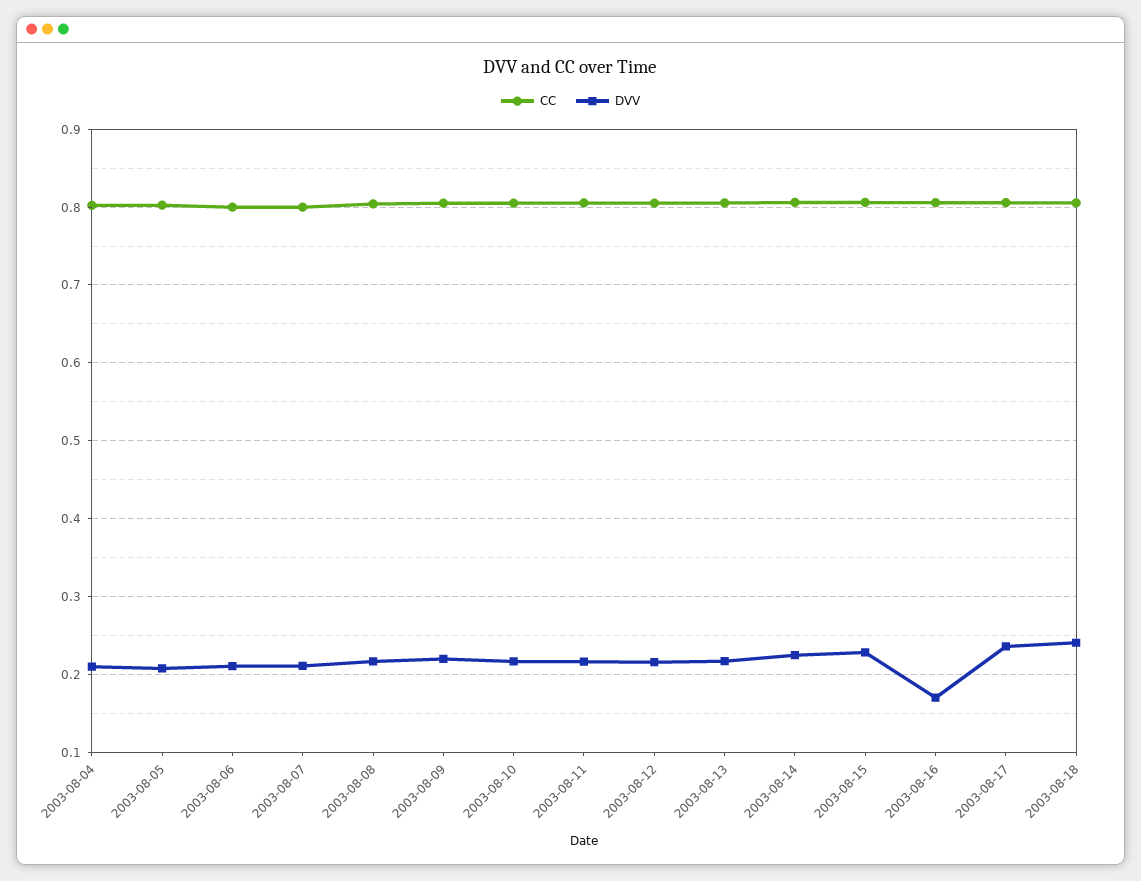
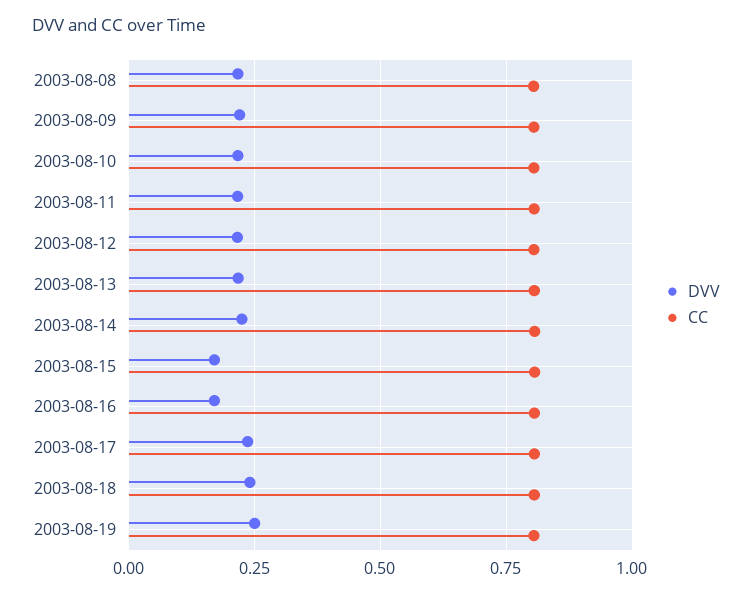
CC, 2003-08-04: 0.8 -> none
DVV, 2003-08-04: 0.21 -> none
CC, 2003-08-05: 0.8 -> none
DVV, 2003-08-05: 0.21 -> none
CC, 2003-08-06: 0.8 -> none
DVV, 2003-08-06: 0.21 -> none
CC, 2003-08-07: 0.8 -> none
DVV, 2003-08-07: 0.21 -> none
DVV, 2003-08-15: 0.23 -> 0.175
DVV, 2003-08-19: none -> 0.25
CC, 2003-08-19: none -> 0.8

